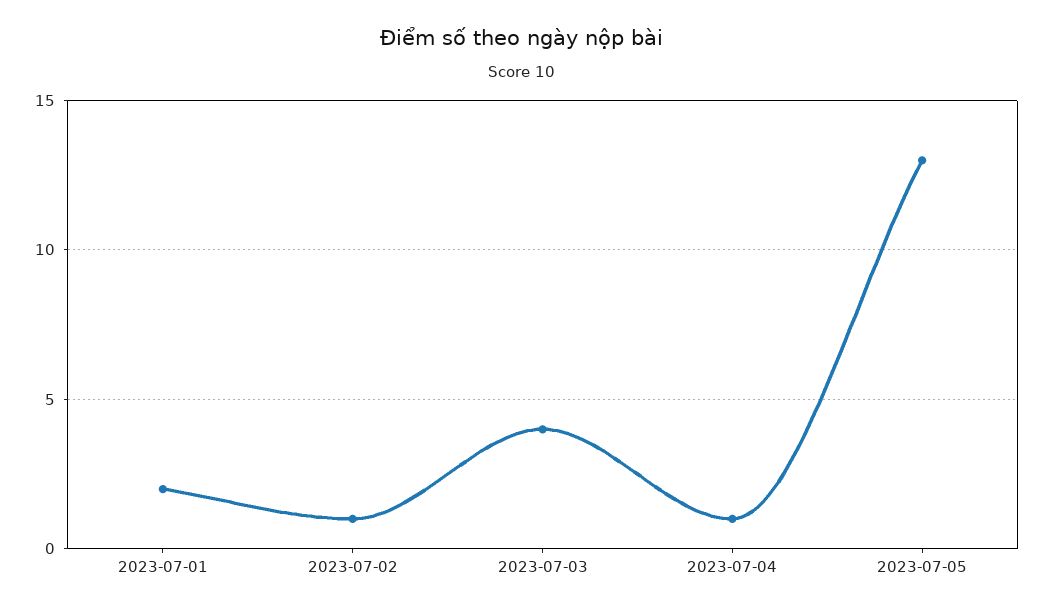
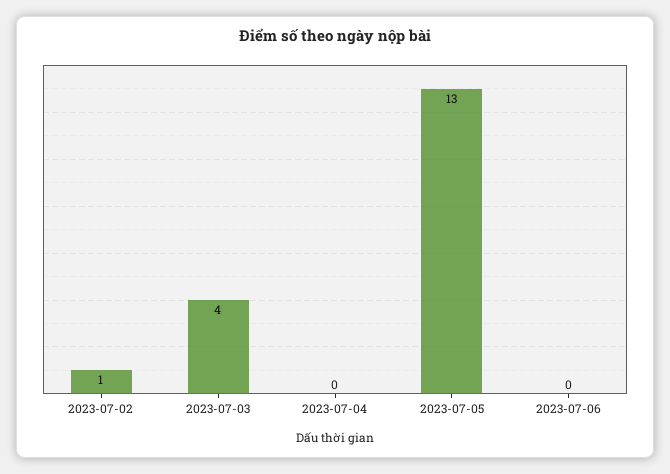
2023-07-01: 2 -> none
2023-07-04: 1 -> 0
2023-07-06: none -> 0

